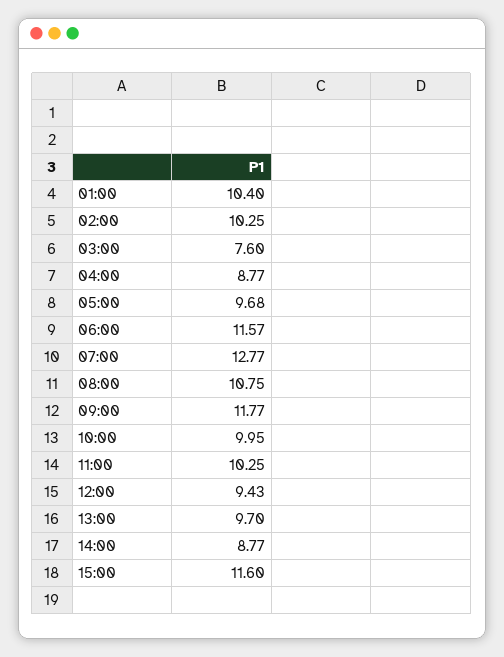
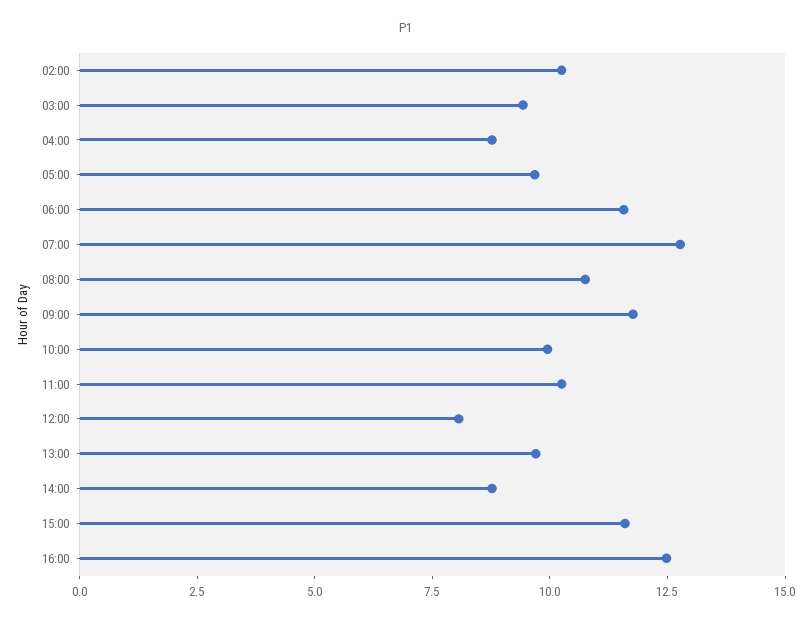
01:00: 10.4 -> none
03:00: 7.6 -> 9.5
12:00: 9.43 -> 8
16:00: none -> 12.5

